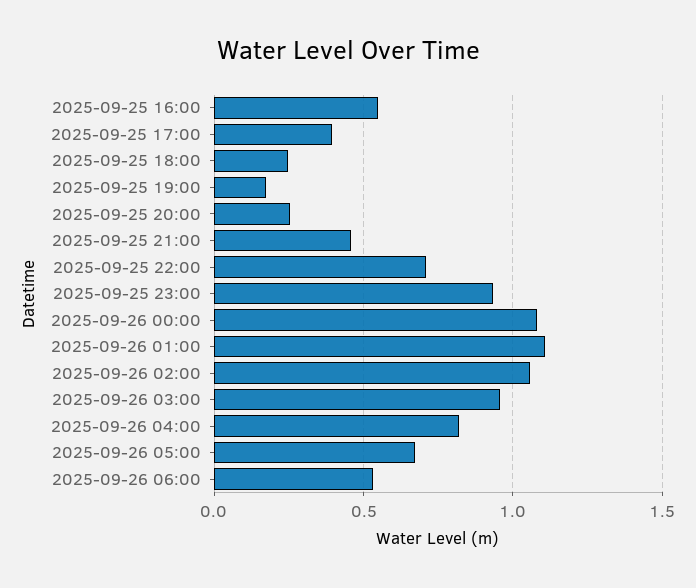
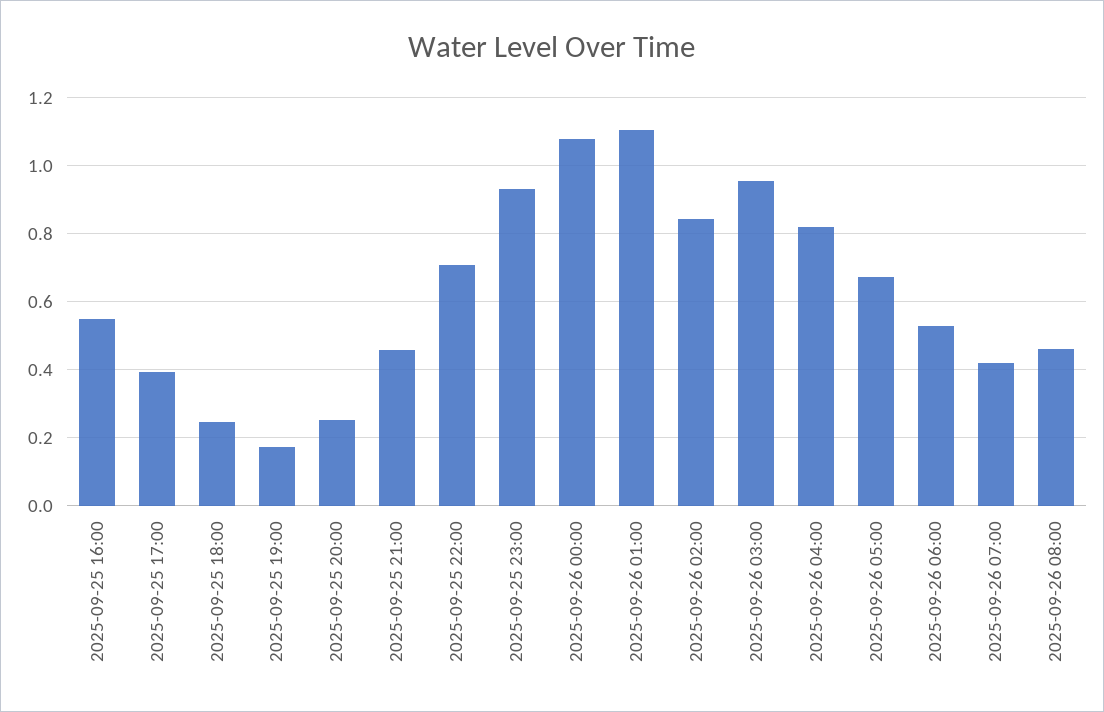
2025-09-26 02:00: 1.05 -> 0.84
2025-09-26 07:00: none -> 0.42
2025-09-26 08:00: none -> 0.46

